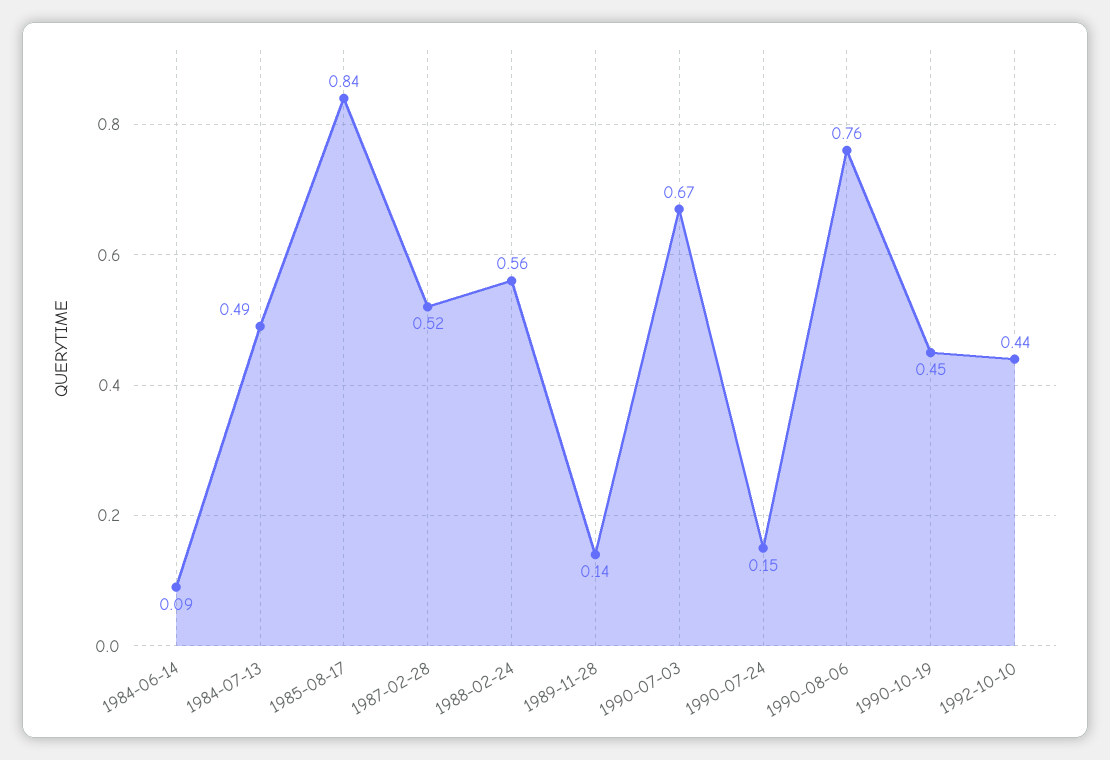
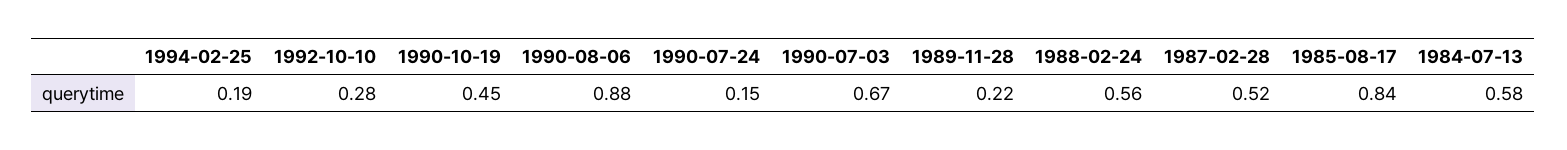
1984-06-14: 0.09 -> none
1984-07-13: 0.49 -> 0.58
1989-11-28: 0.14 -> 0.22
1990-08-06: 0.76 -> 0.88
1992-10-10: 0.44 -> 0.28
1994-02-25: none -> 0.19

